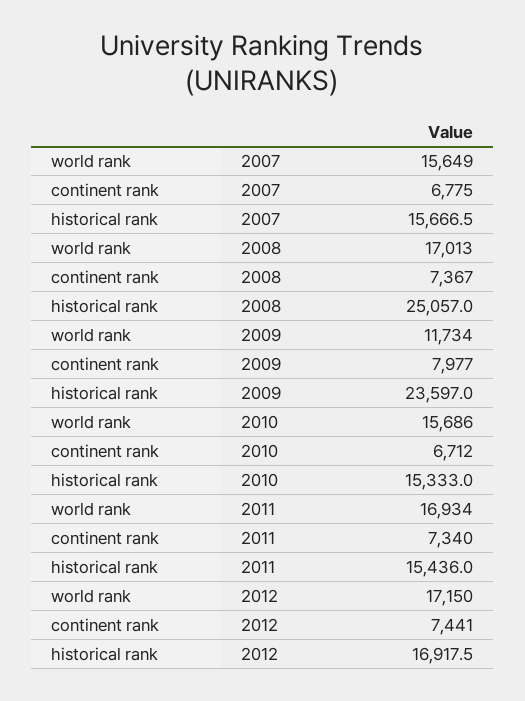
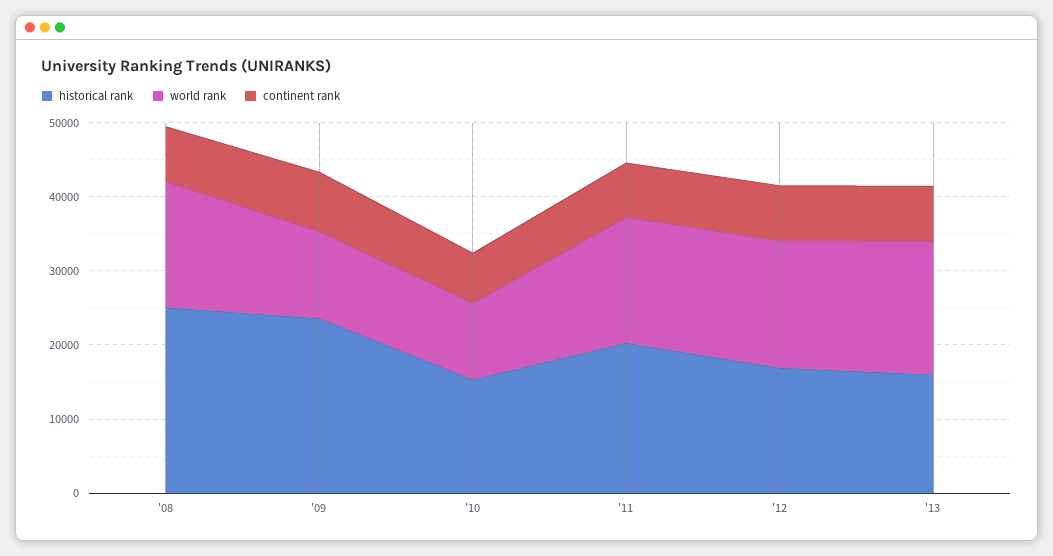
world rank, 2007: 15649 -> none
continent rank, 2007: 6775 -> none
historical rank, 2007: 15666.5 -> none
world rank, 2010: 15686 -> 10000
historical rank, 2011: 15436 -> 20000
historical rank, '13: none -> 16000
world rank, '13: none -> 18000
continent rank, '13: none -> 8000

